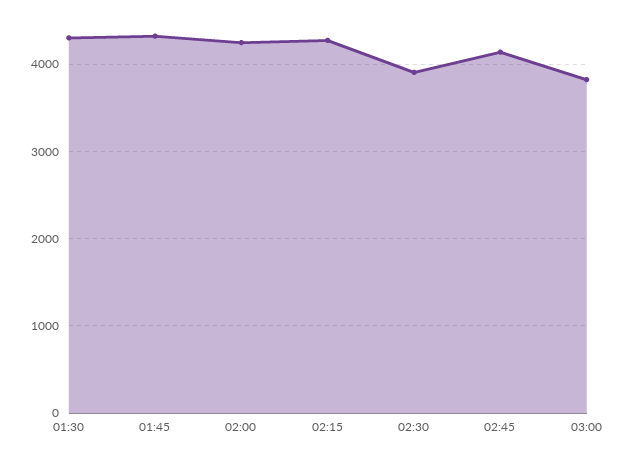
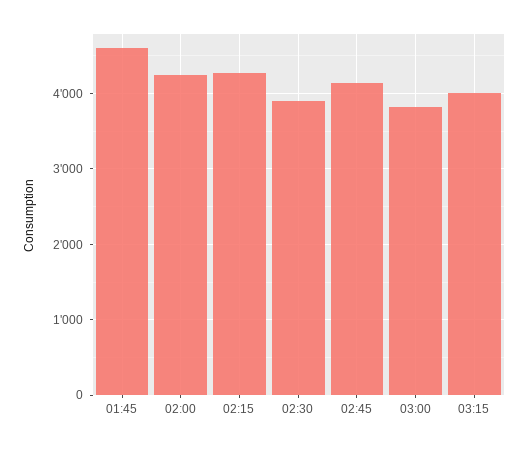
01:30: 4300 -> none
01:45: 4300 -> 4600
03:15: none -> 4000

